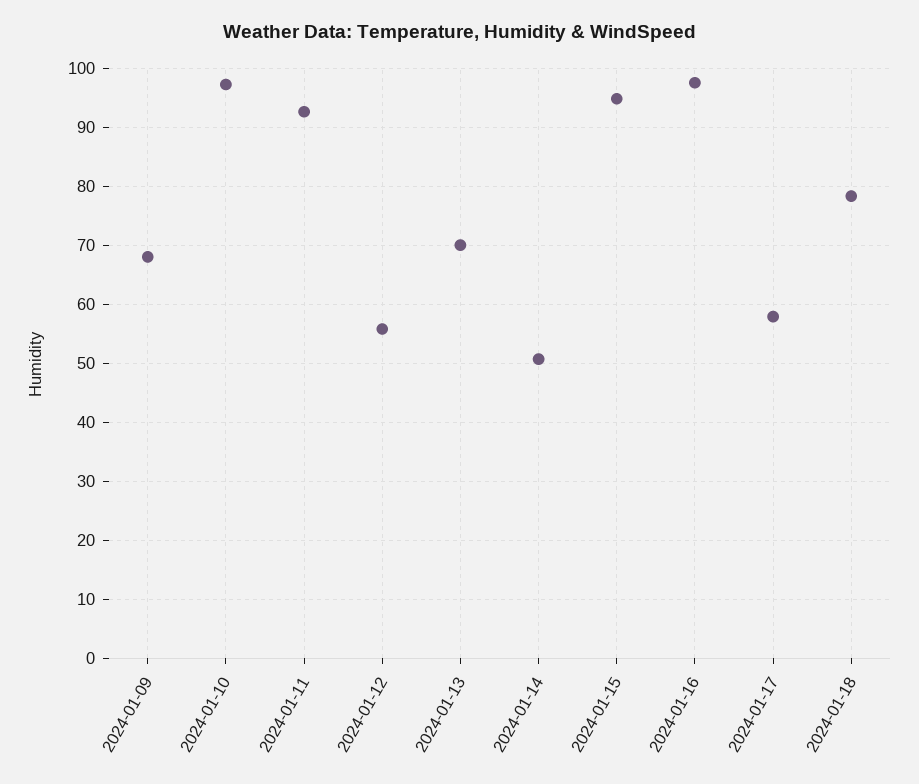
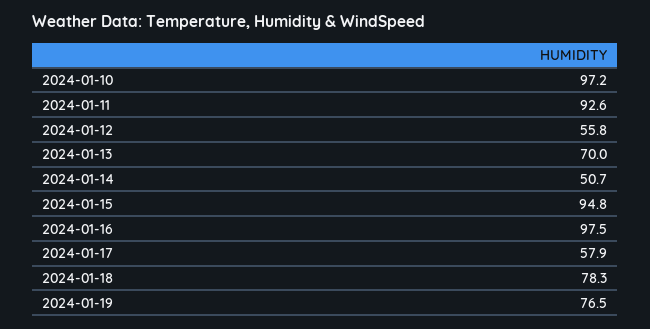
2024-01-09: 68 -> none
2024-01-19: none -> 76.5

